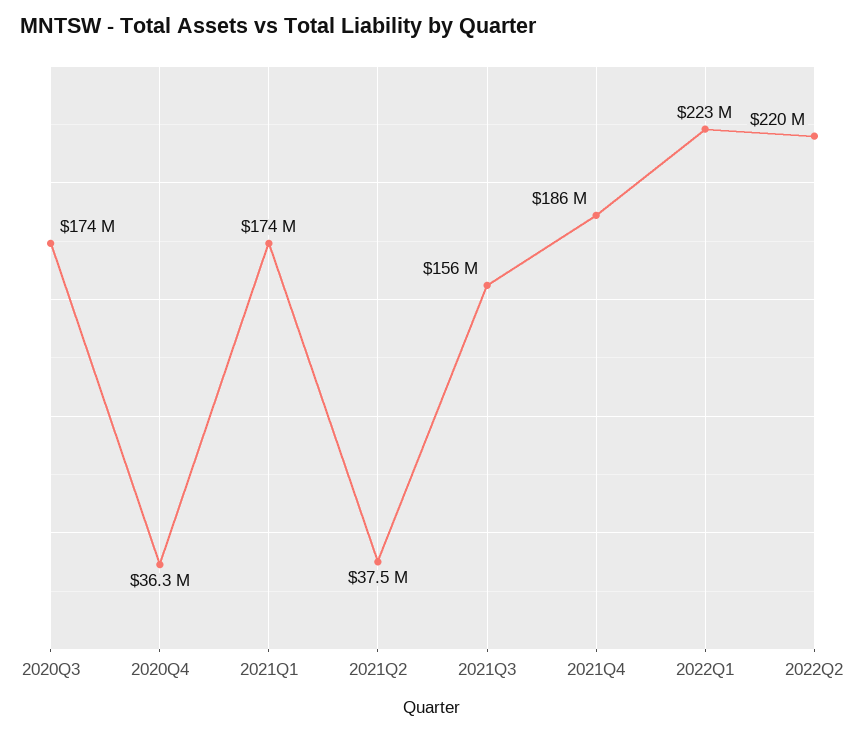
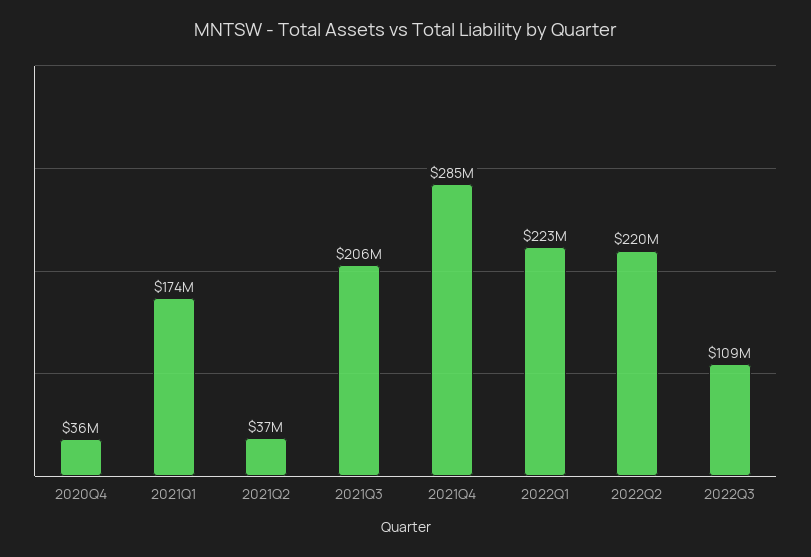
2020Q3: 174000000 -> none
2021Q3: 156000000 -> 206000000
2021Q4: 186000000 -> 285000000
2022Q3: none -> 109000000

